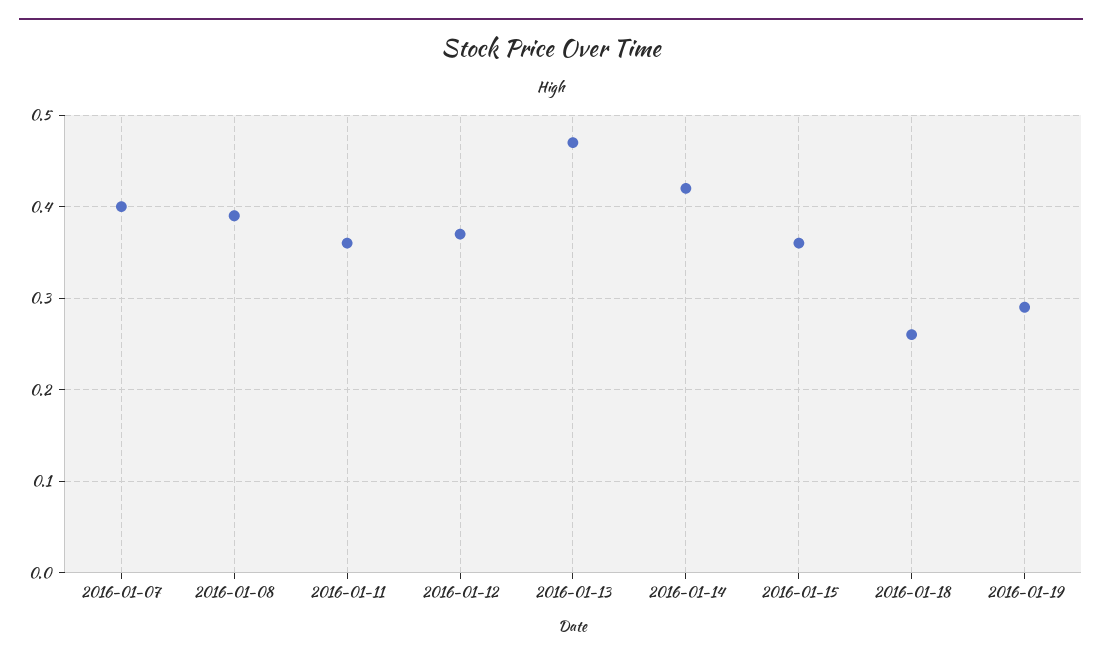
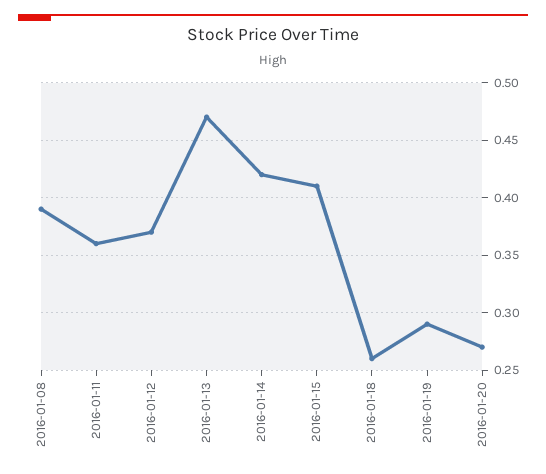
2016-01-07: 0.4 -> none
2016-01-15: 0.36 -> 0.41
2016-01-20: none -> 0.27

